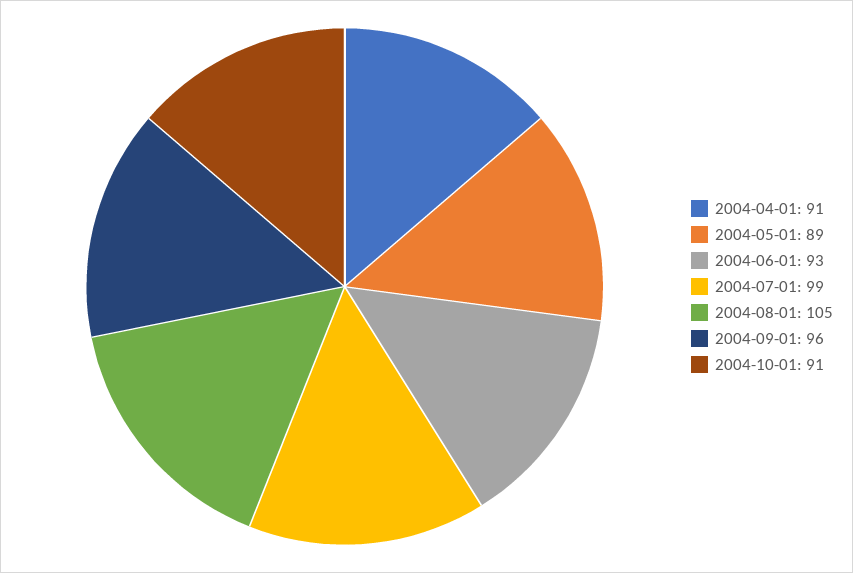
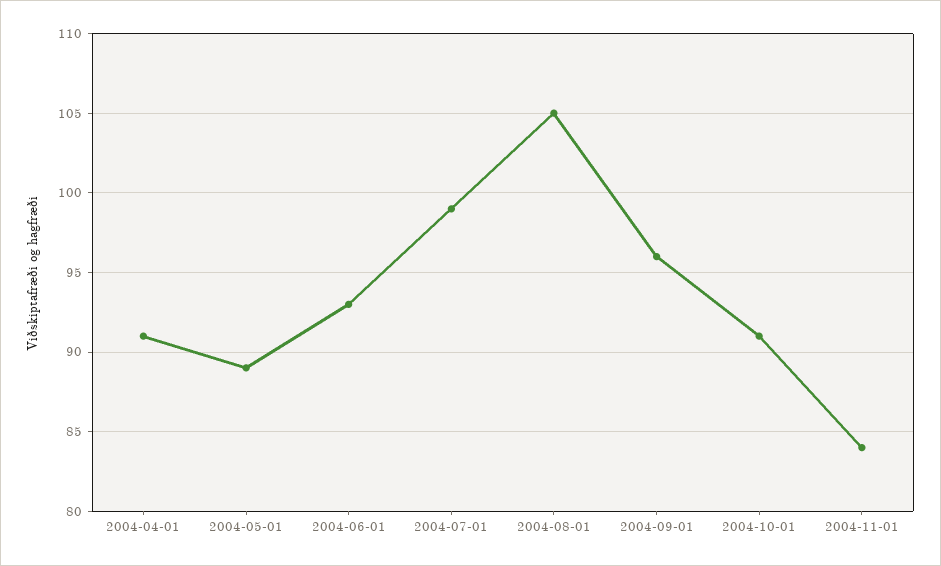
2004-11-01: none -> 84

